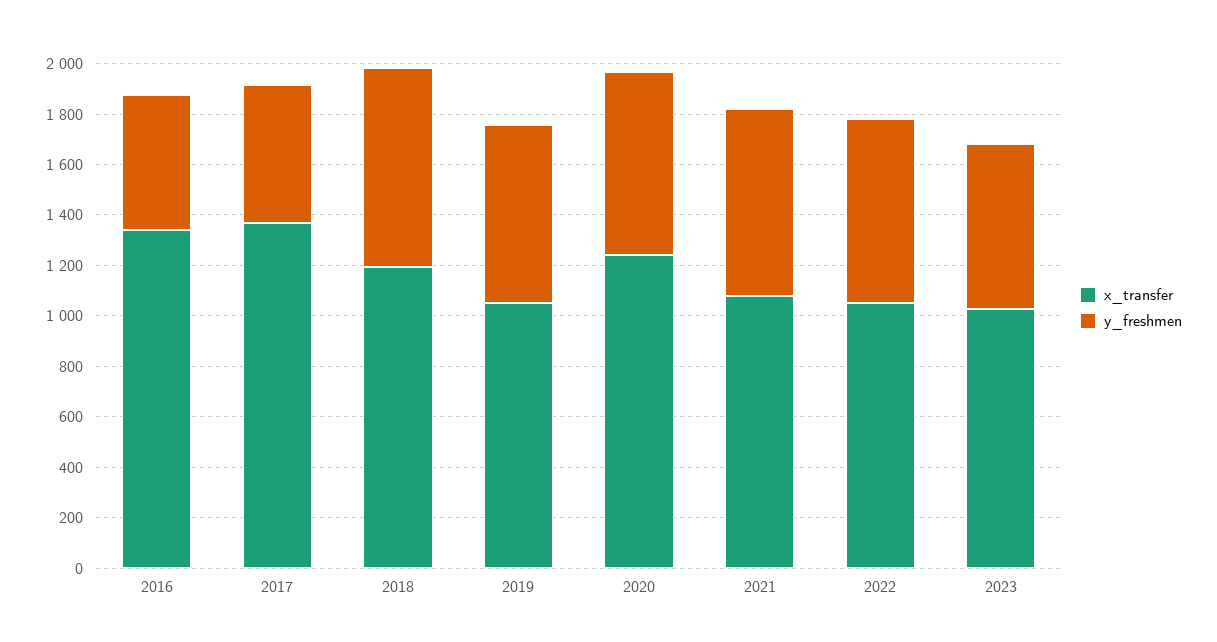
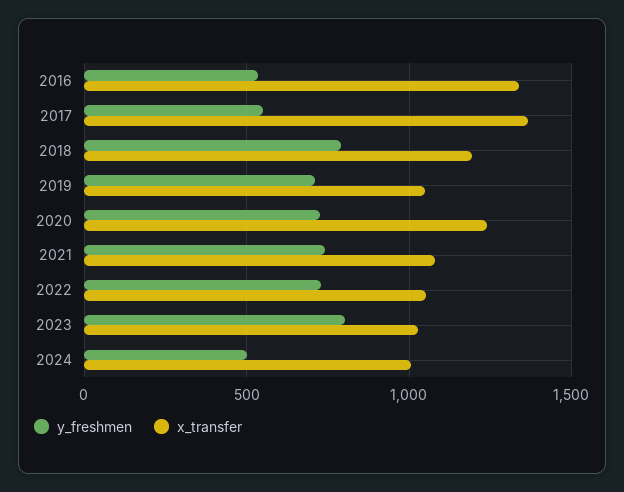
y_freshmen, 2023: 650 -> 800
y_freshmen, 2024: none -> 500
x_transfer, 2024: none -> 1000

